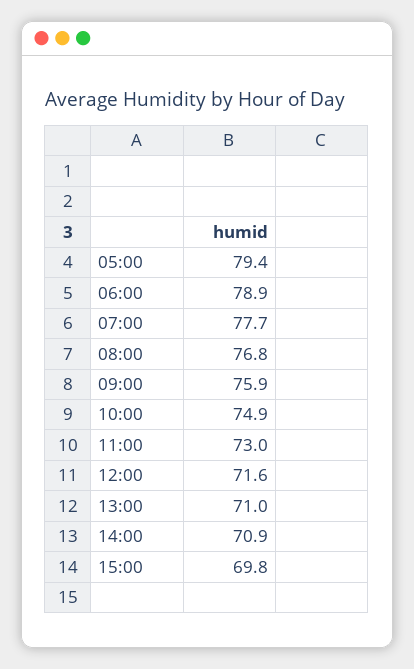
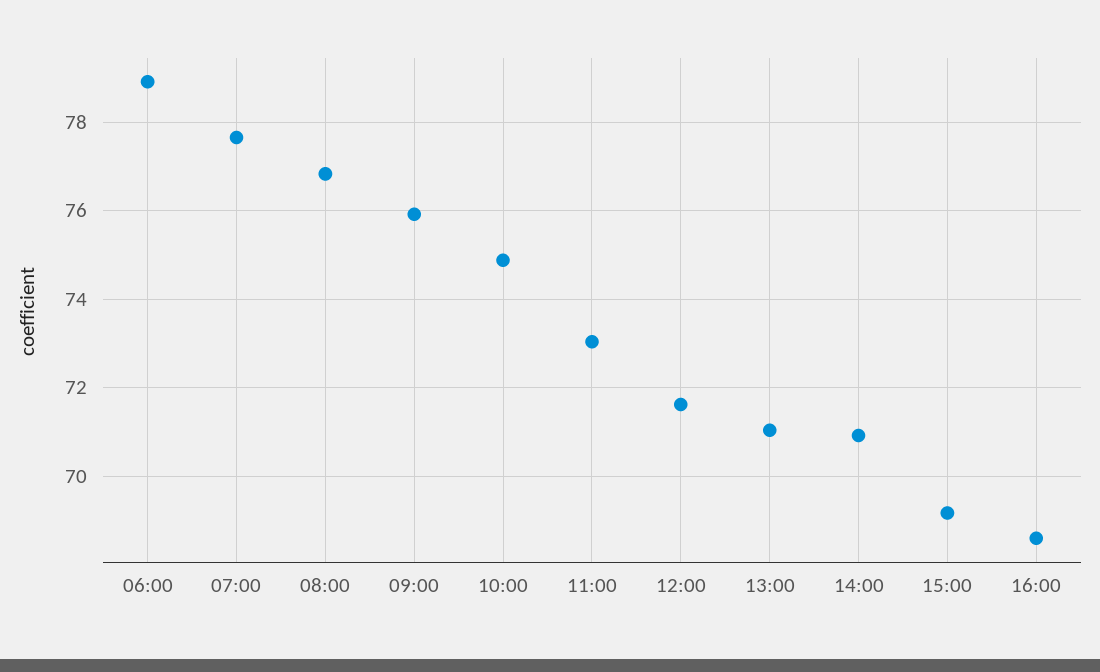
05:00: 79.4 -> none
15:00: 69.8 -> 69.2
16:00: none -> 68.6

